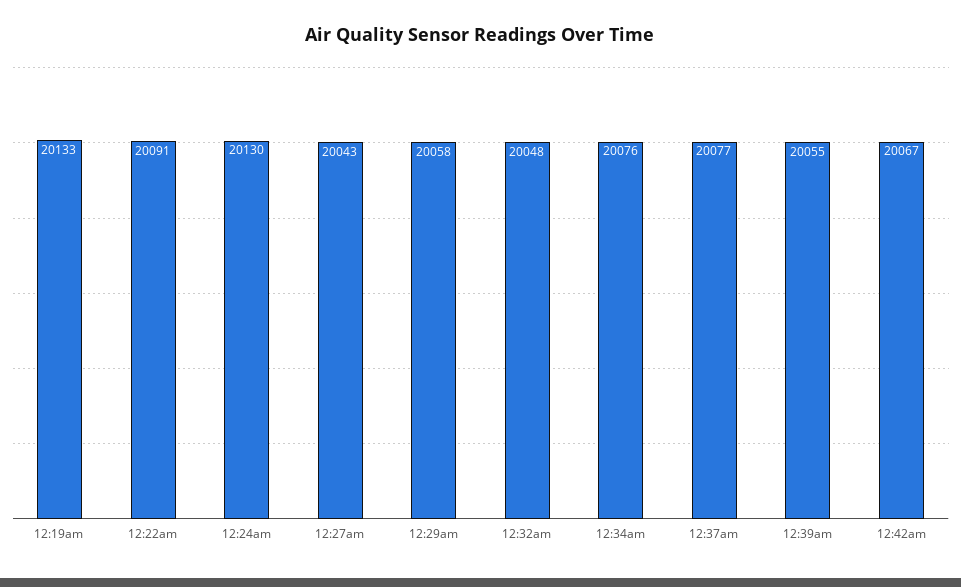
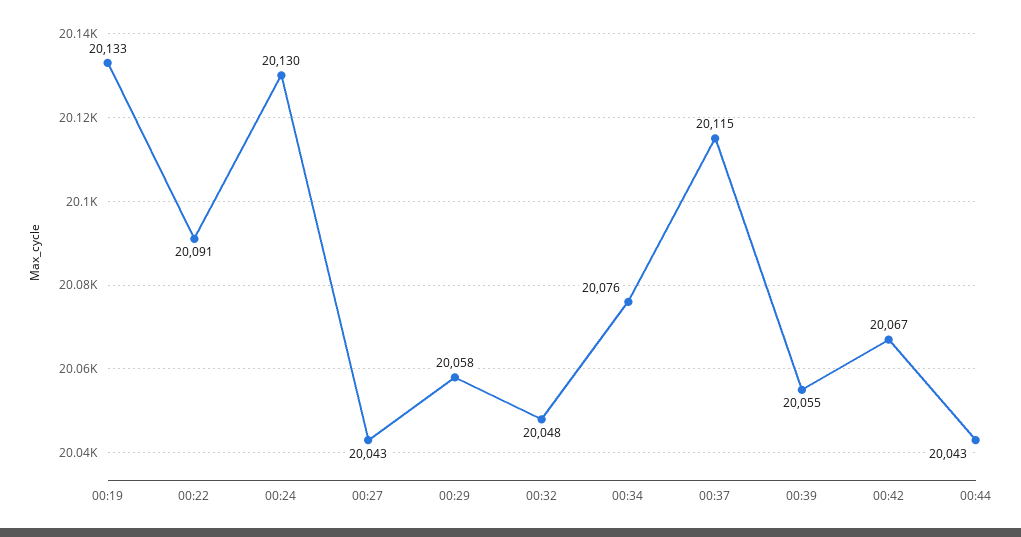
12:37am: 20077 -> 20115
00:44: none -> 20043

